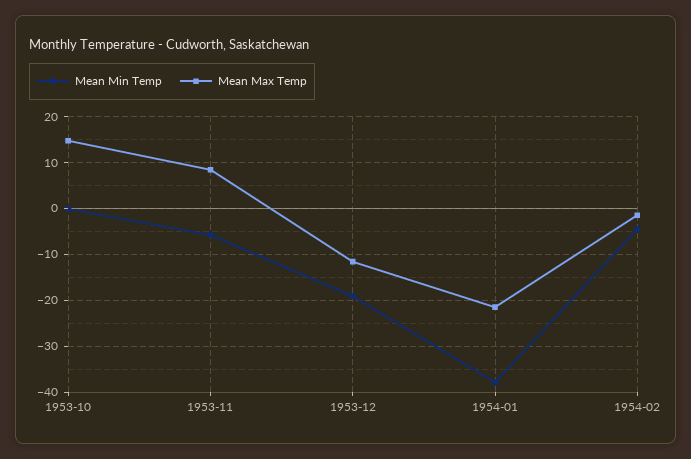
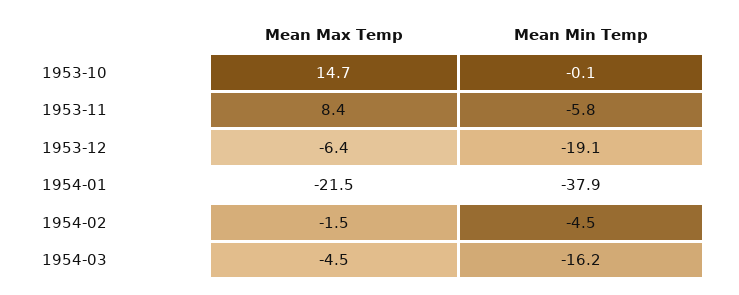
Mean Max Temp, 1953-12: -12 -> -6.4
Mean Max Temp, 1954-03: none -> -4.5
Mean Min Temp, 1954-03: none -> -16.2

